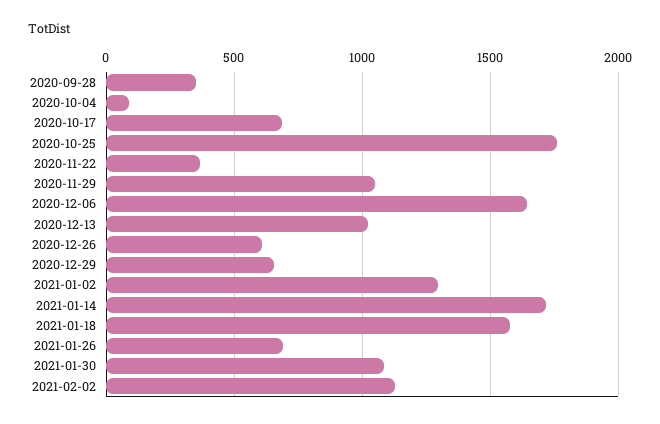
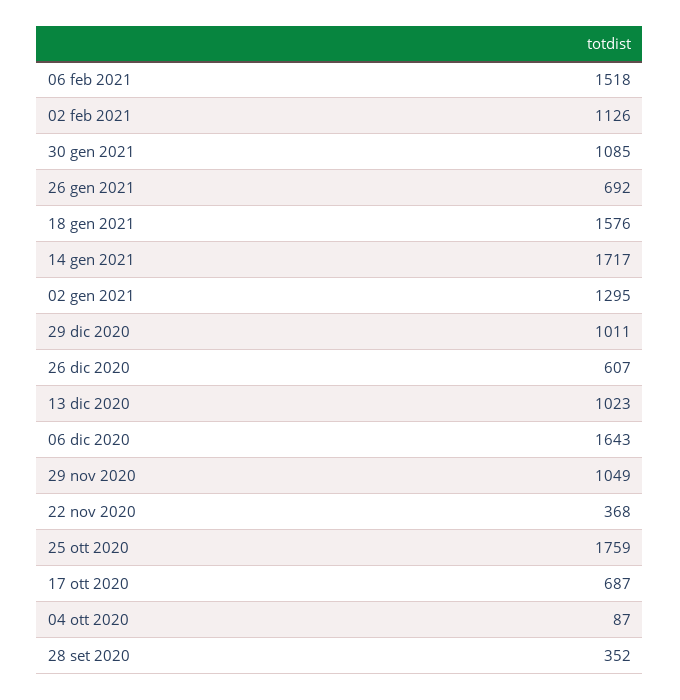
2020-12-29: 650 -> 1011
06 feb 2021: none -> 1518

